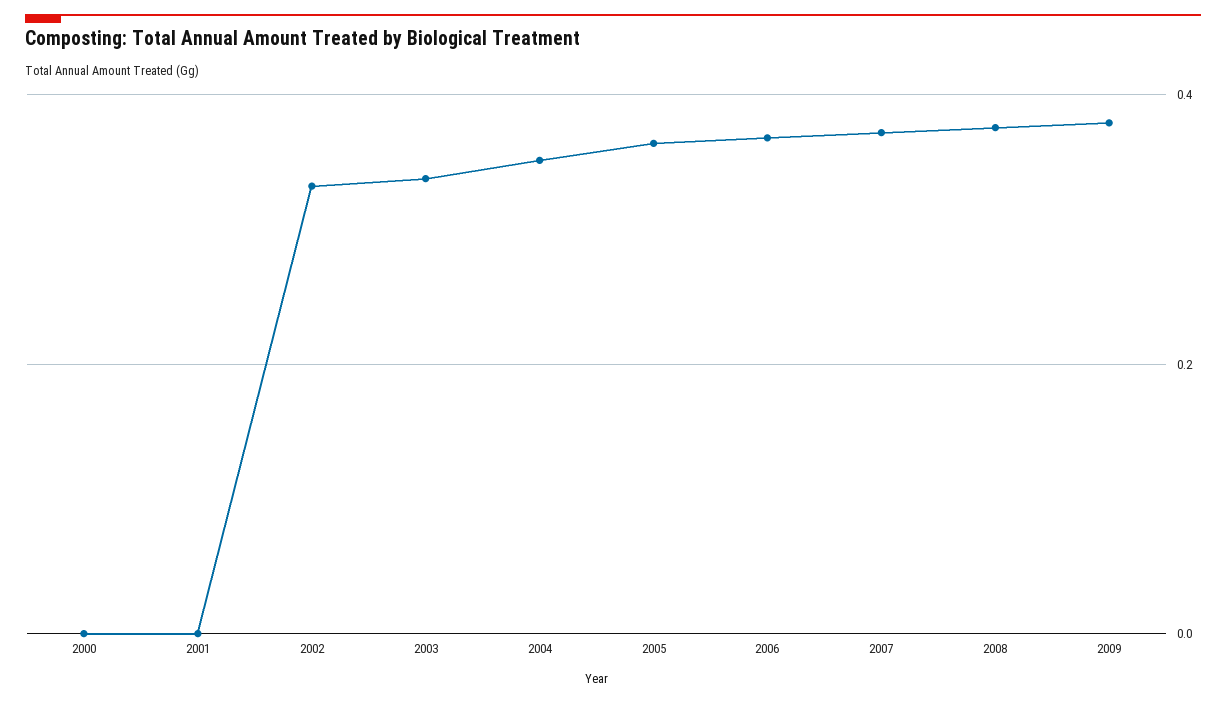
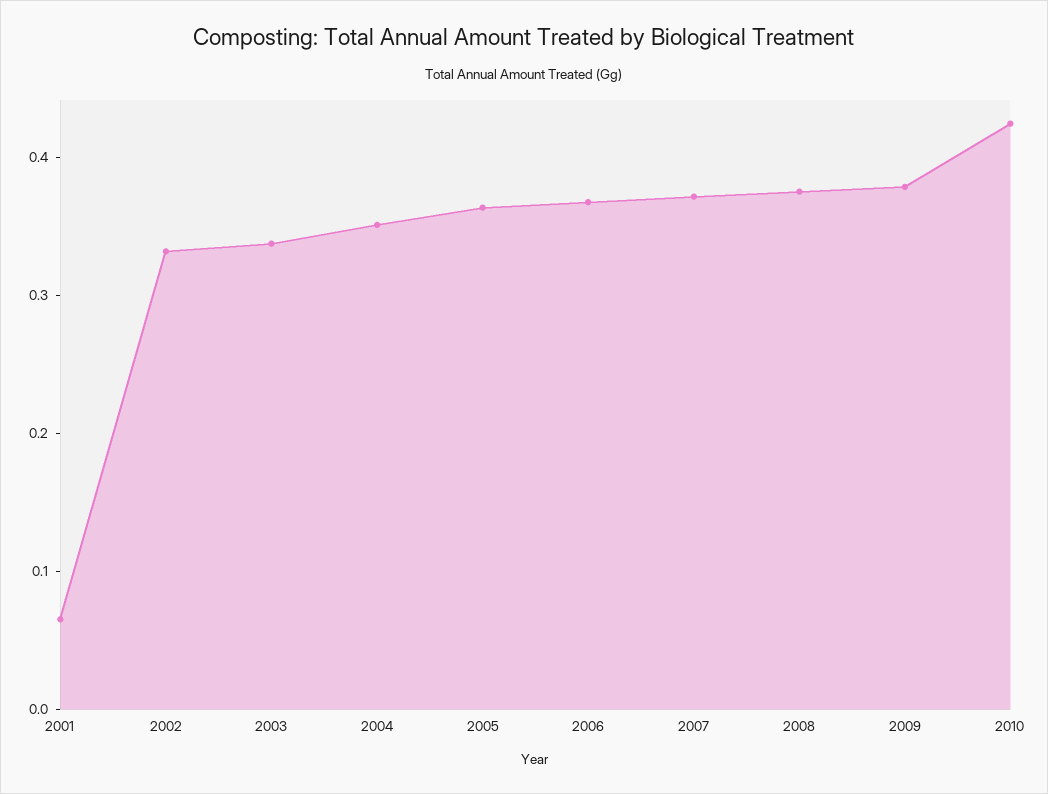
2000: 0 -> none
2001: 0 -> 0.06
2010: none -> 0.42

